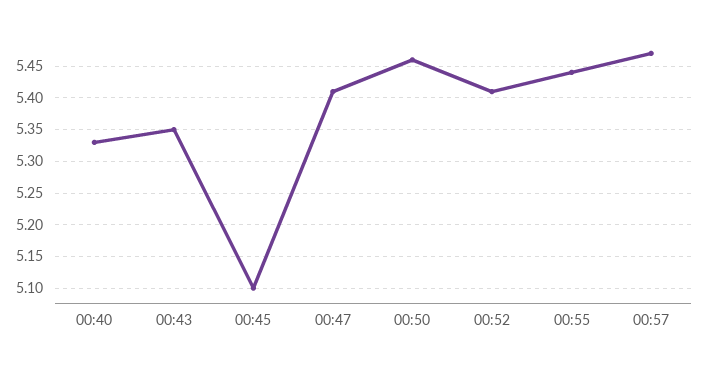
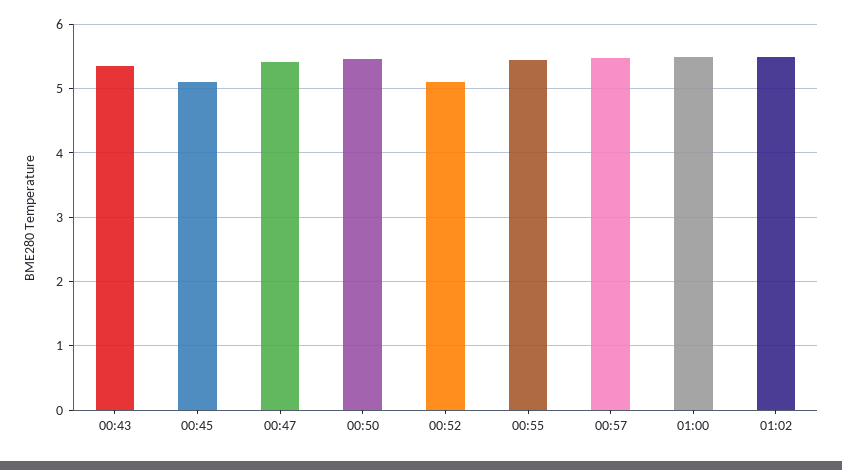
00:40: 5.33 -> none
00:52: 5.41 -> 5.1
01:00: none -> 5.5
01:02: none -> 5.5

